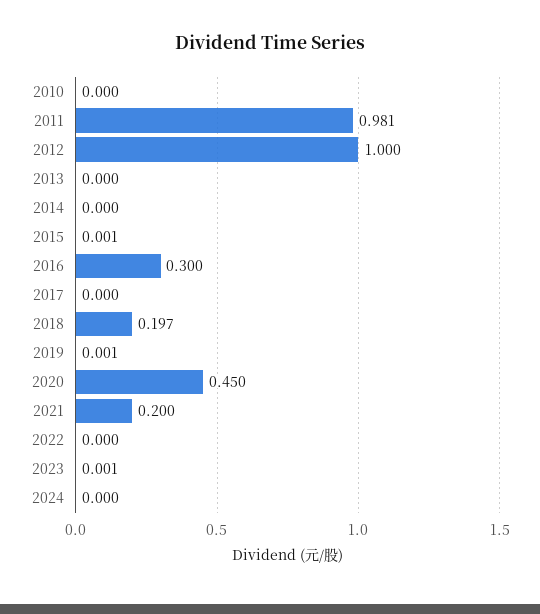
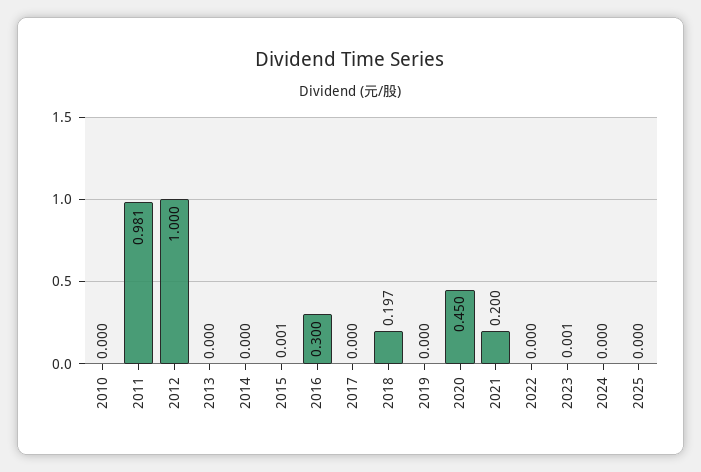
2019: 0.001 -> 0
2025: none -> 0

